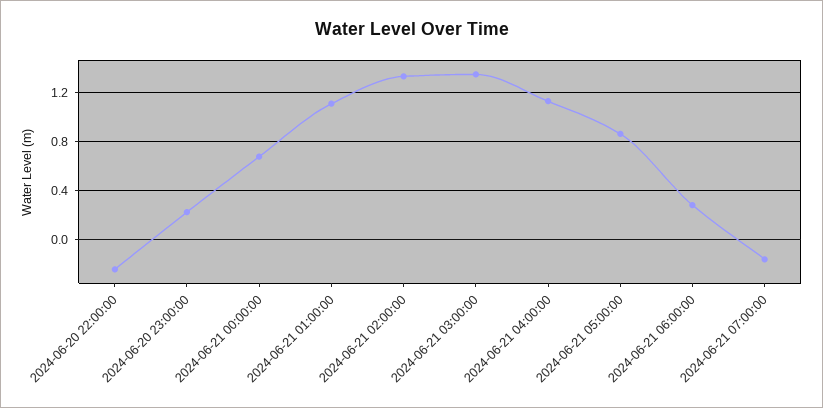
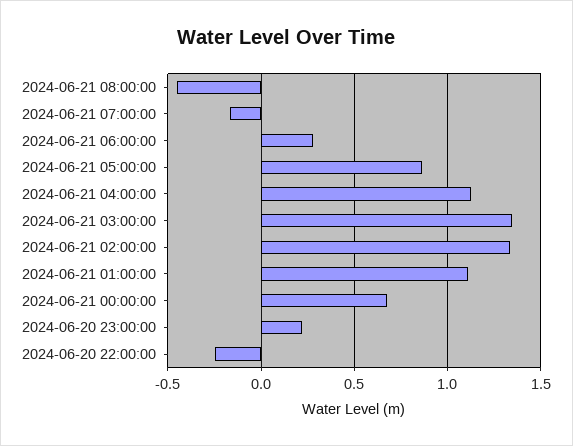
2024-06-21 08:00:00: none -> -0.45

